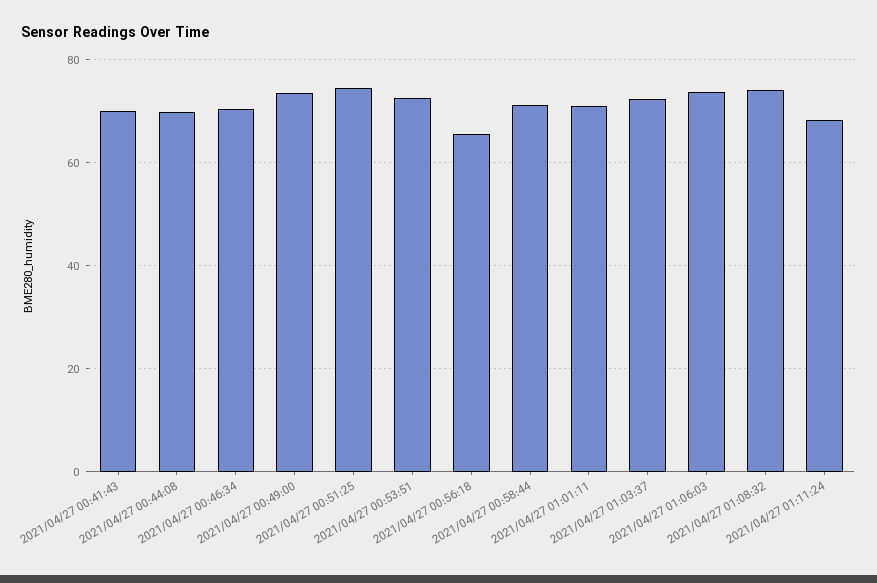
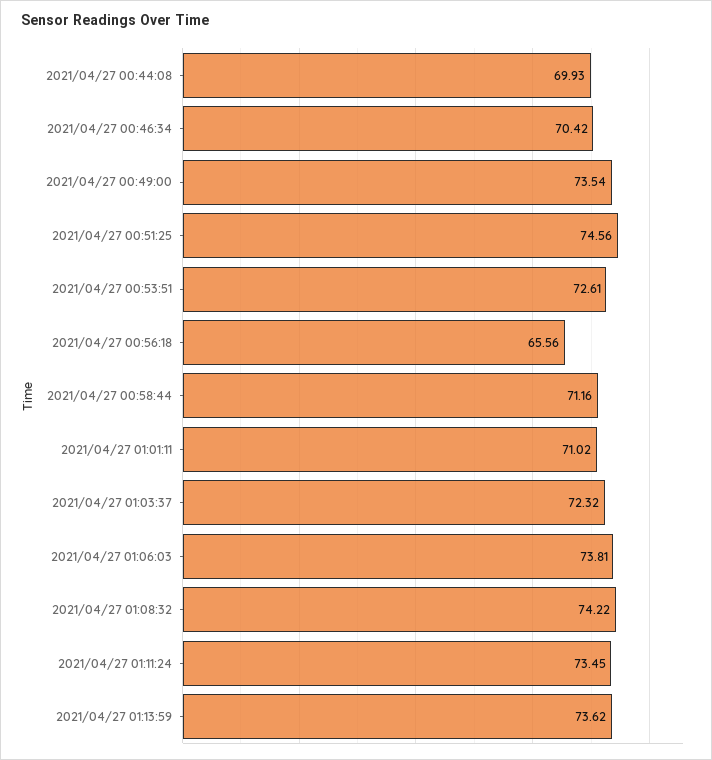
2021/04/27 00:41:43: 70 -> none
2021/04/27 01:11:24: 68 -> 73.45
2021/04/27 01:13:59: none -> 73.62

